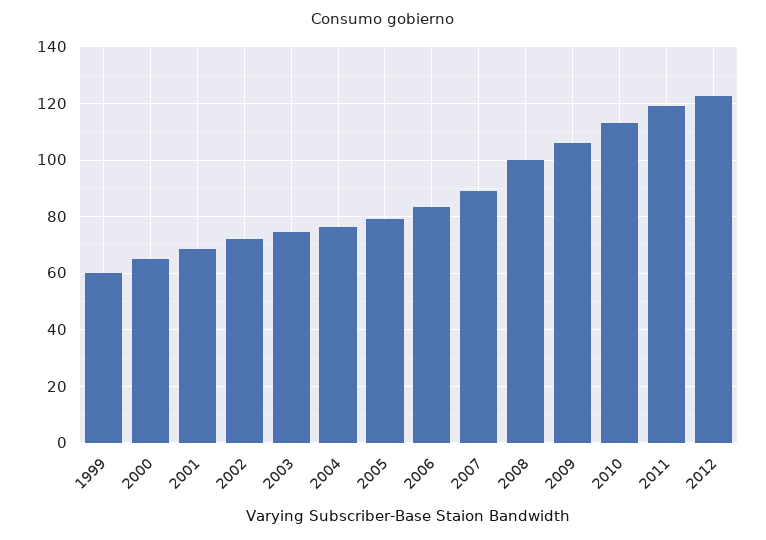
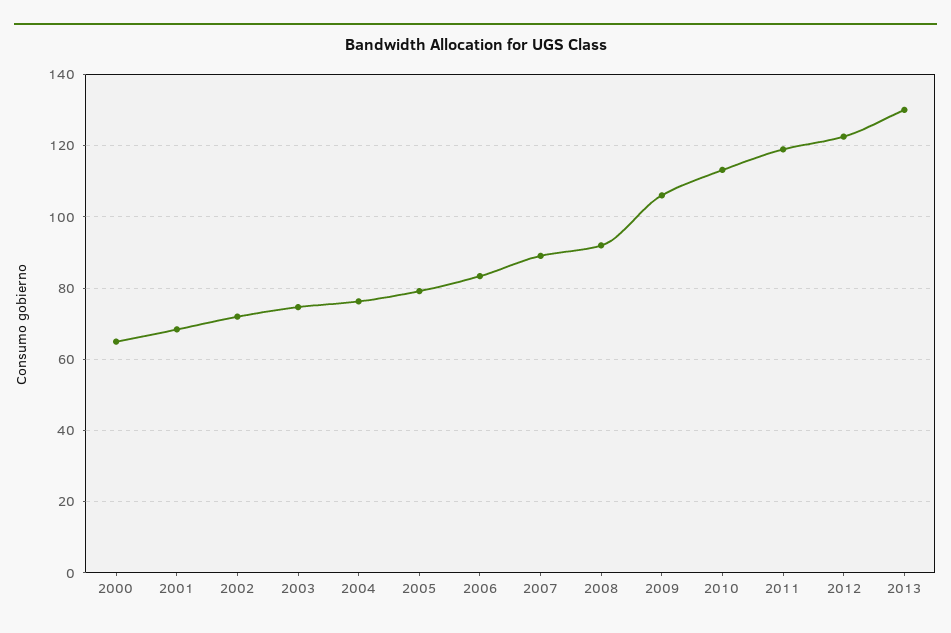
1999: 60 -> none
2008: 100 -> 92
2013: none -> 130

